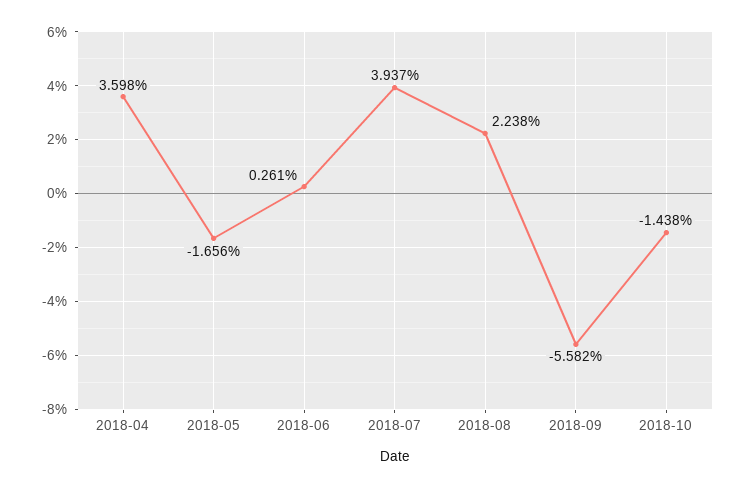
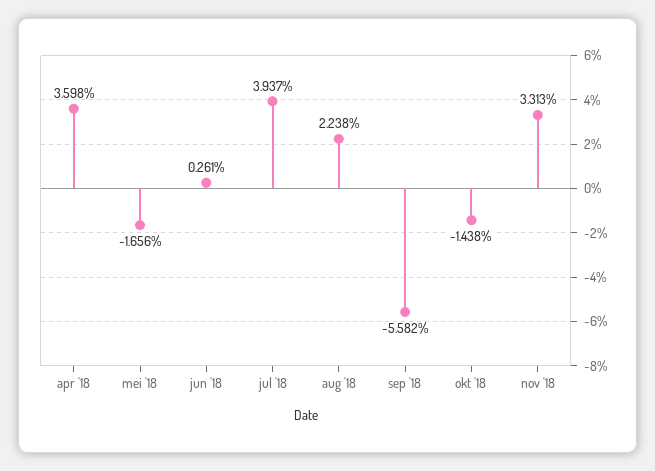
nov '18: none -> 3.313

